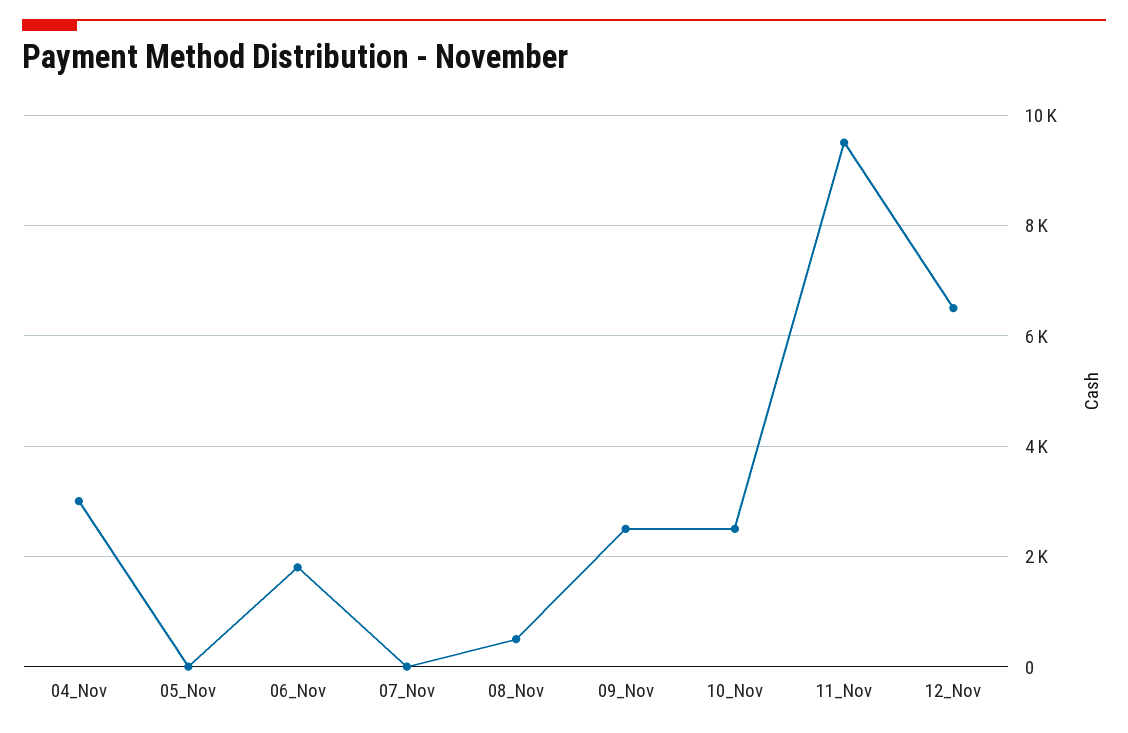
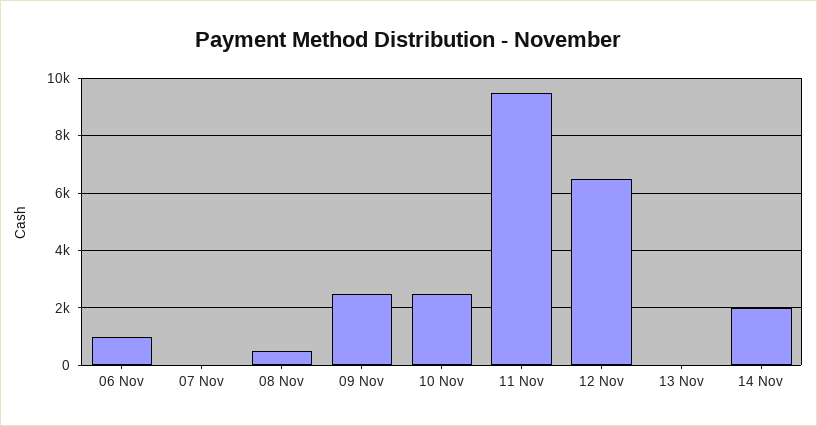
04_Nov: 3000 -> none
05_Nov: 0 -> none
06_Nov: 1800 -> 1000
13 Nov: none -> 0
14 Nov: none -> 2000

